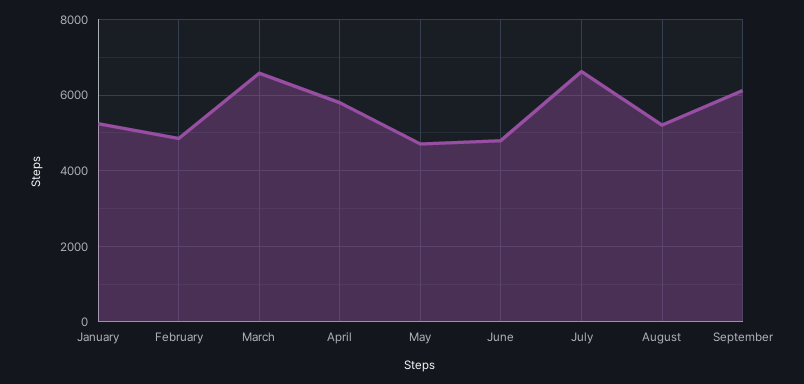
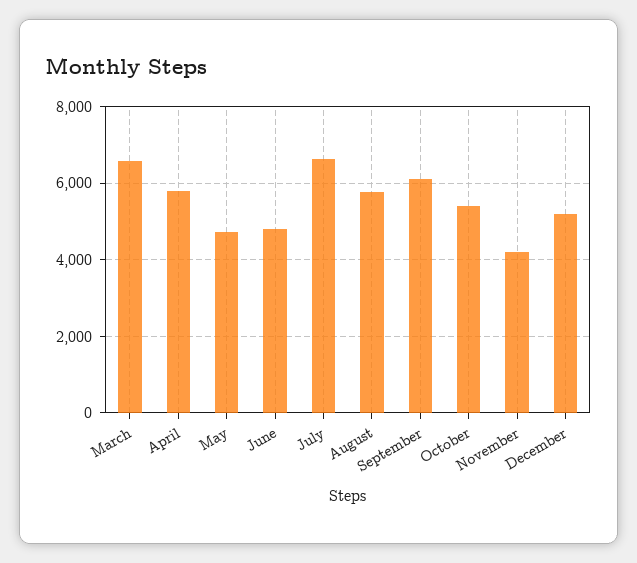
January: 5200 -> none
February: 4800 -> none
August: 5200 -> 5800
October: none -> 5400
November: none -> 4200
December: none -> 5200

